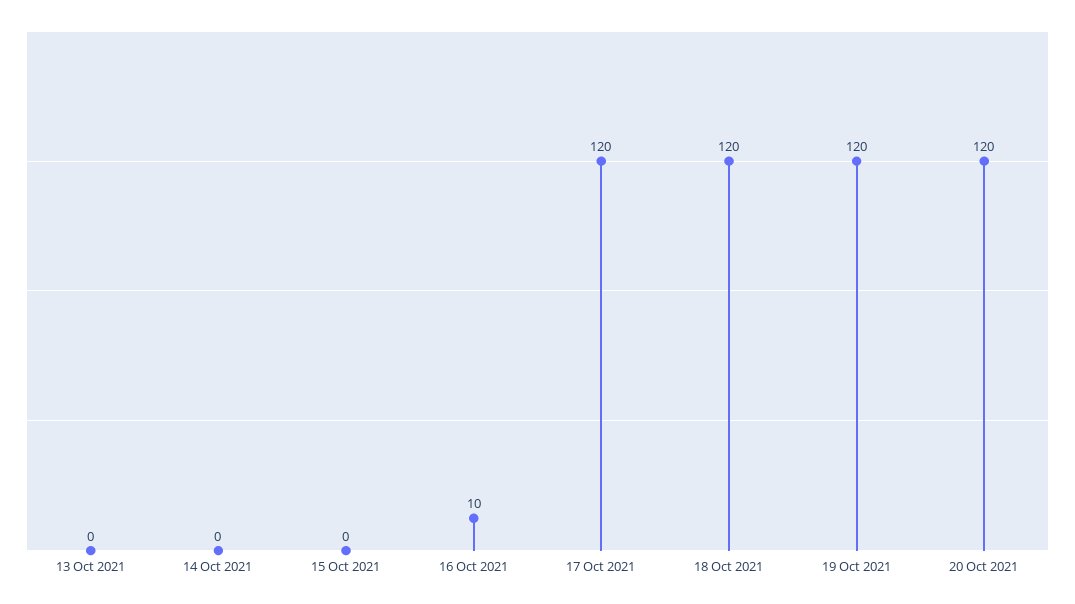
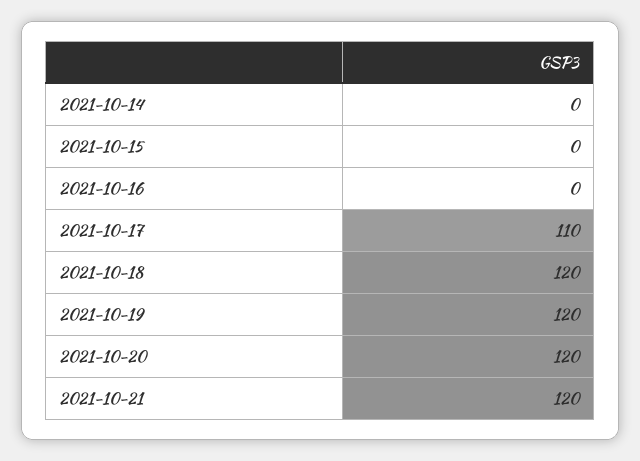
13 Oct 2021: 0 -> none
16 Oct 2021: 10 -> 0
17 Oct 2021: 120 -> 110
2021-10-21: none -> 120

